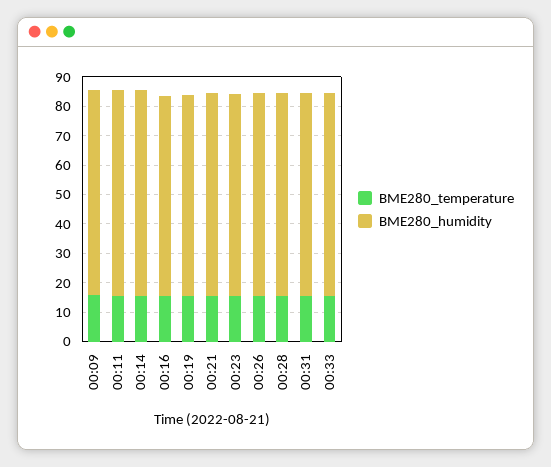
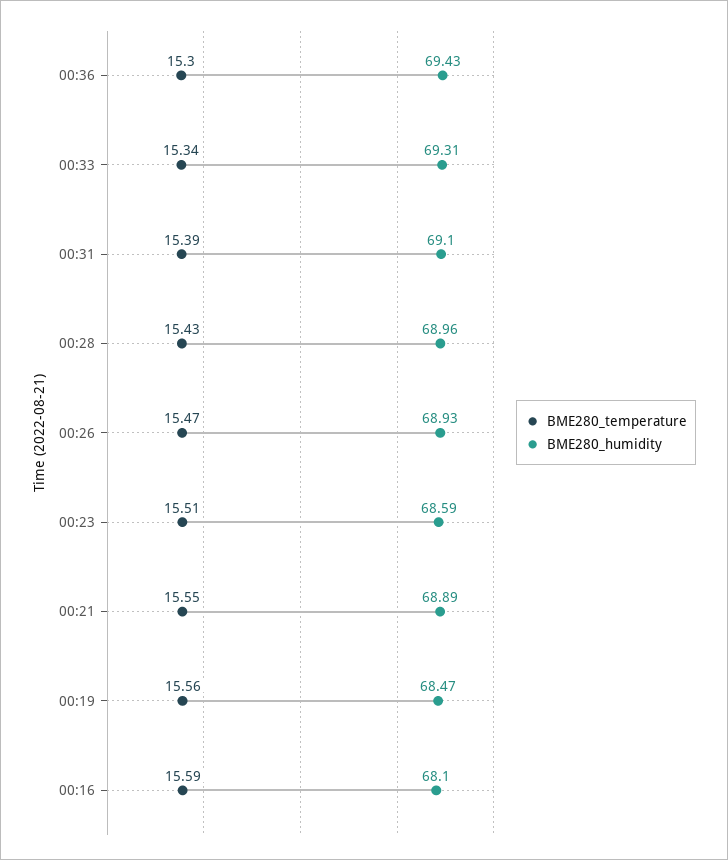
BME280_temperature, 00:09: 15 -> none
BME280_humidity, 00:09: 70 -> none
BME280_temperature, 00:11: 15 -> none
BME280_humidity, 00:11: 70 -> none
BME280_temperature, 00:14: 15 -> none
BME280_humidity, 00:14: 70 -> none
BME280_temperature, 00:36: none -> 15.3
BME280_humidity, 00:36: none -> 69.43

